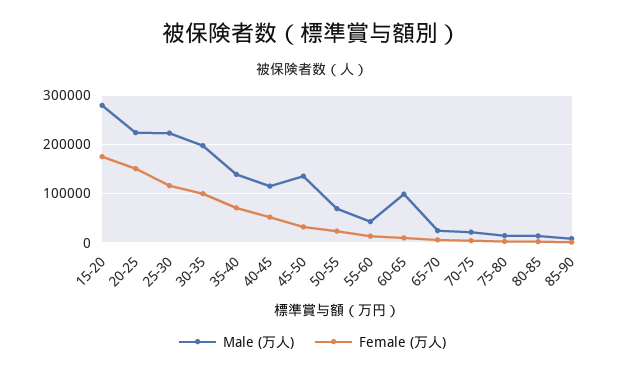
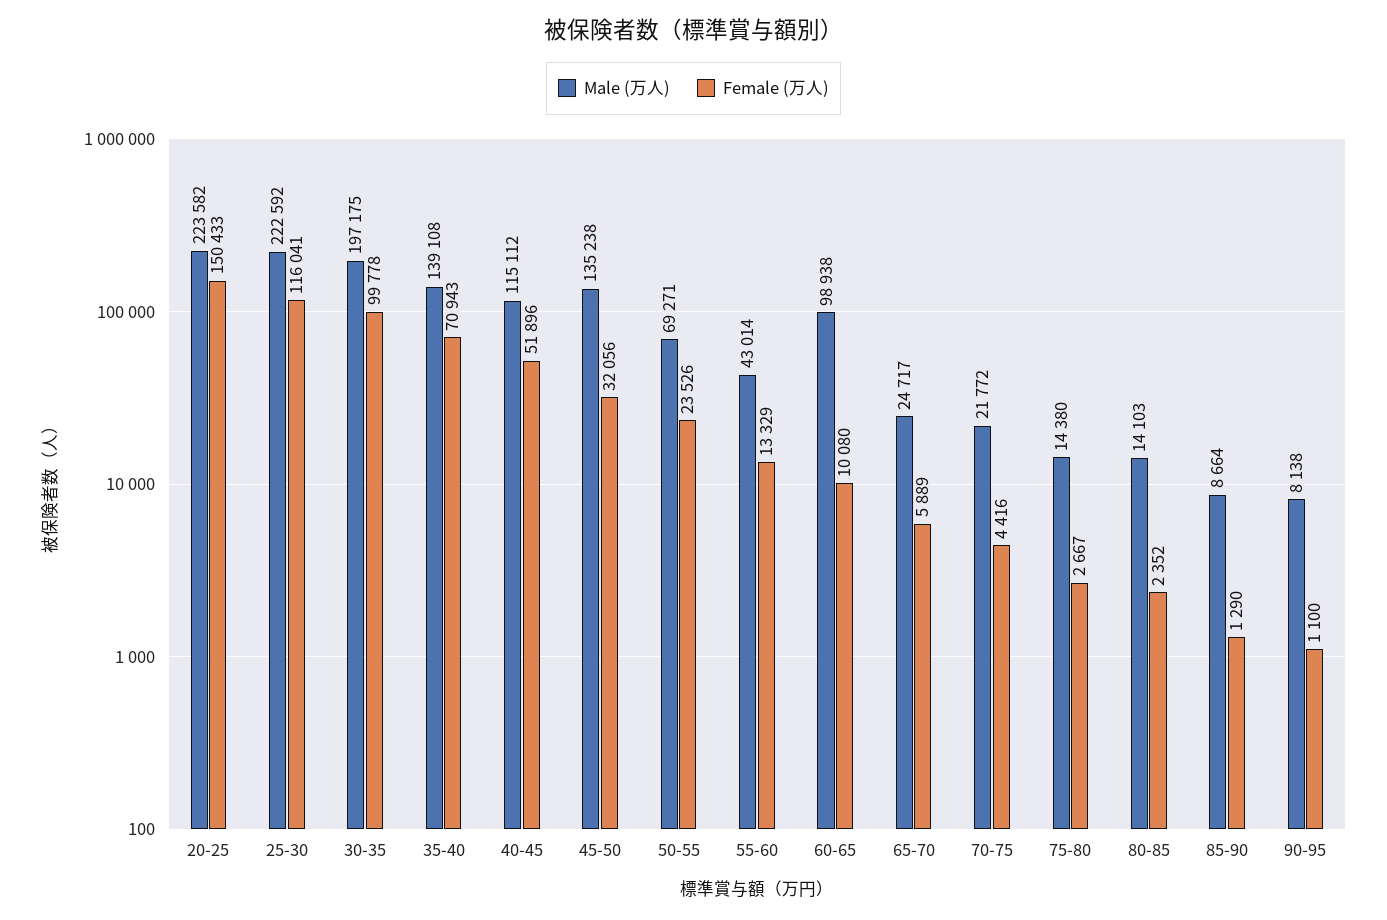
Male (万人), 15-20: 280000 -> none
Female (万人), 15-20: 180000 -> none
Male (万人), 90-95: none -> 8138
Female (万人), 90-95: none -> 1100

